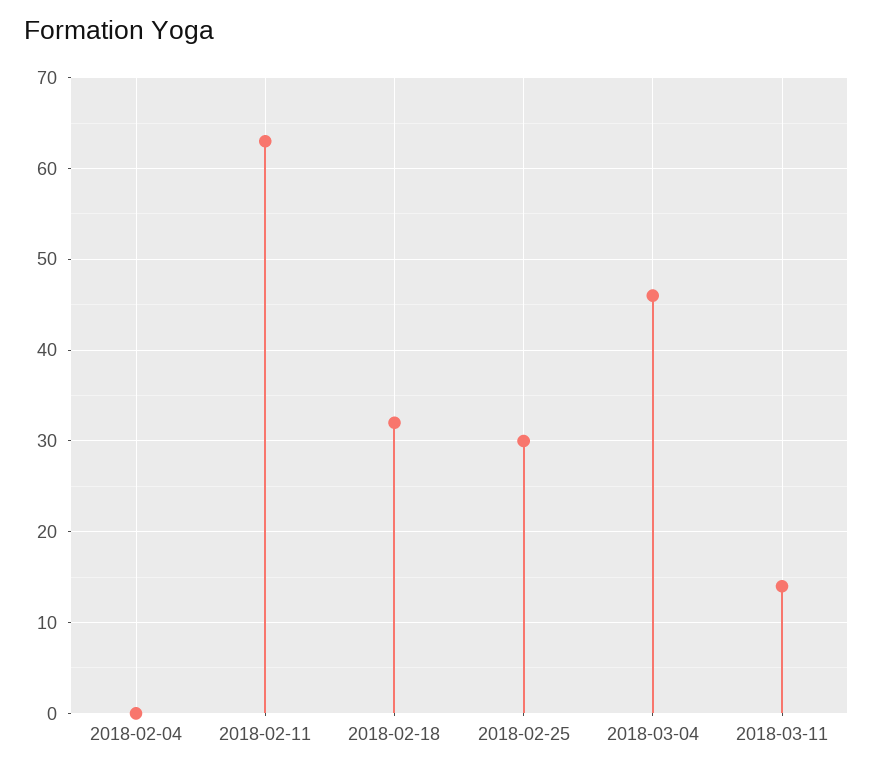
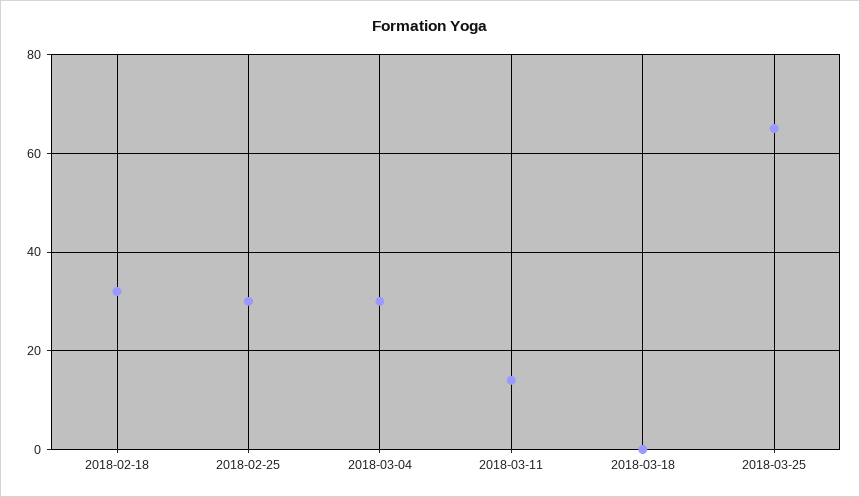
2018-02-04: 0 -> none
2018-02-11: 63 -> none
2018-03-04: 46 -> 30
2018-03-18: none -> 0
2018-03-25: none -> 65

